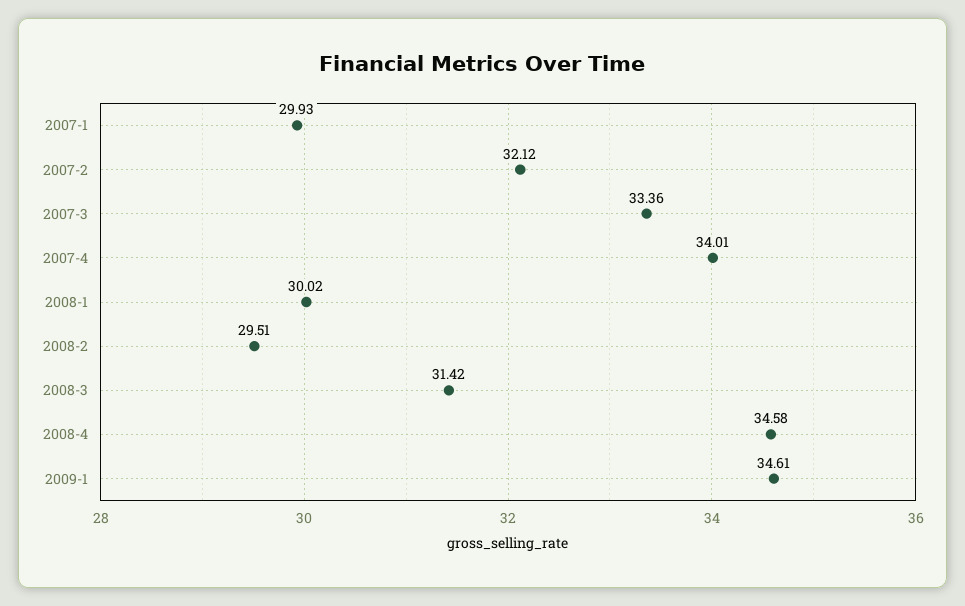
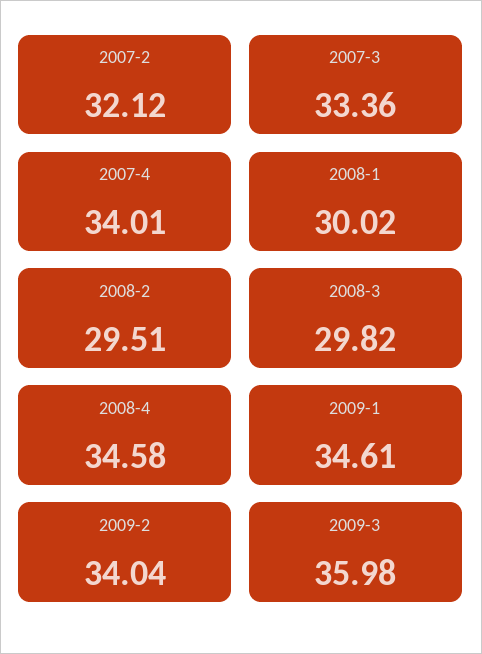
2007-1: 29.93 -> none
2008-3: 31.42 -> 29.82
2009-2: none -> 34.04
2009-3: none -> 35.98

